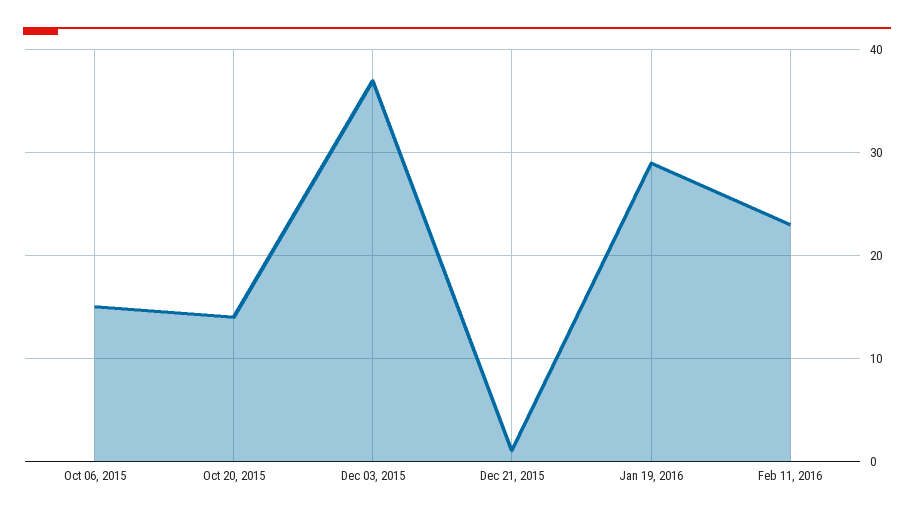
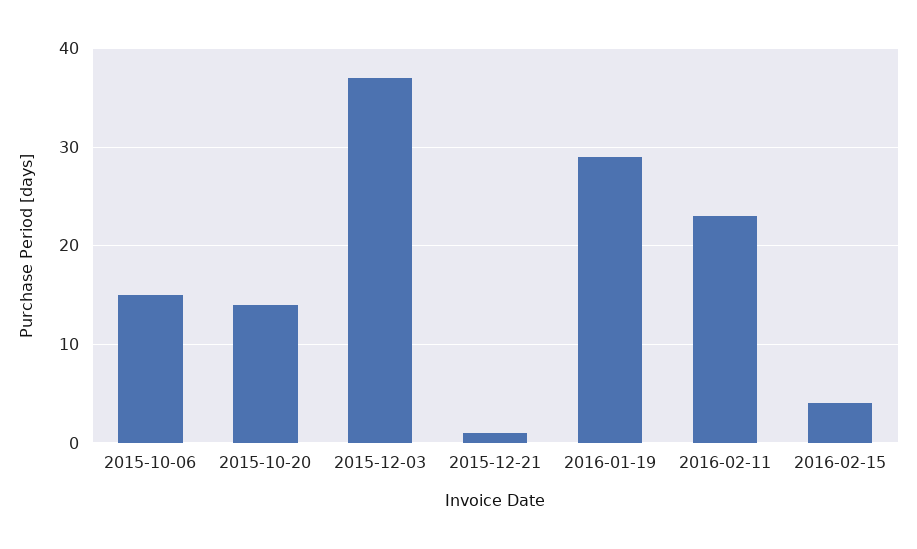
2016-02-15: none -> 4

